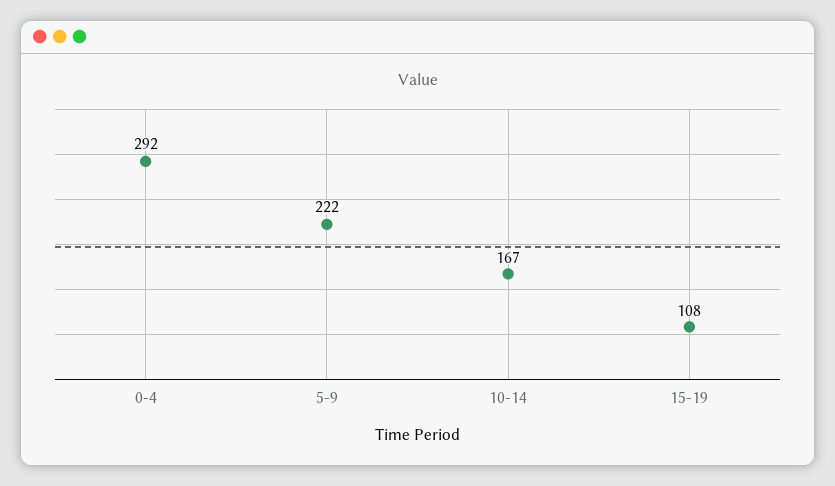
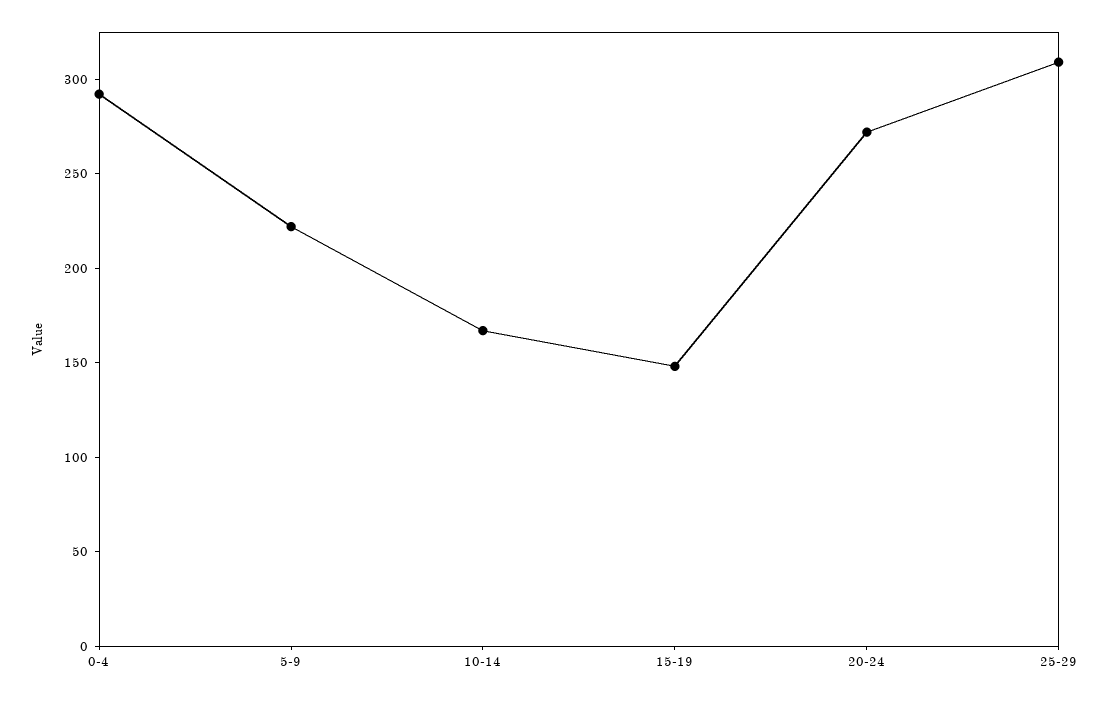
15-19: 108 -> 150
20-24: none -> 270
25-29: none -> 310

